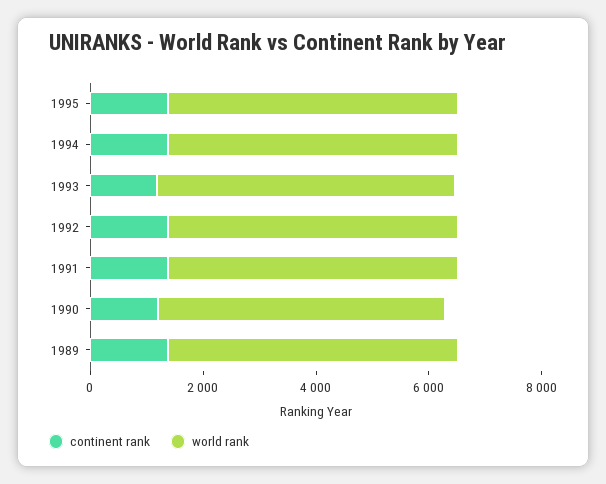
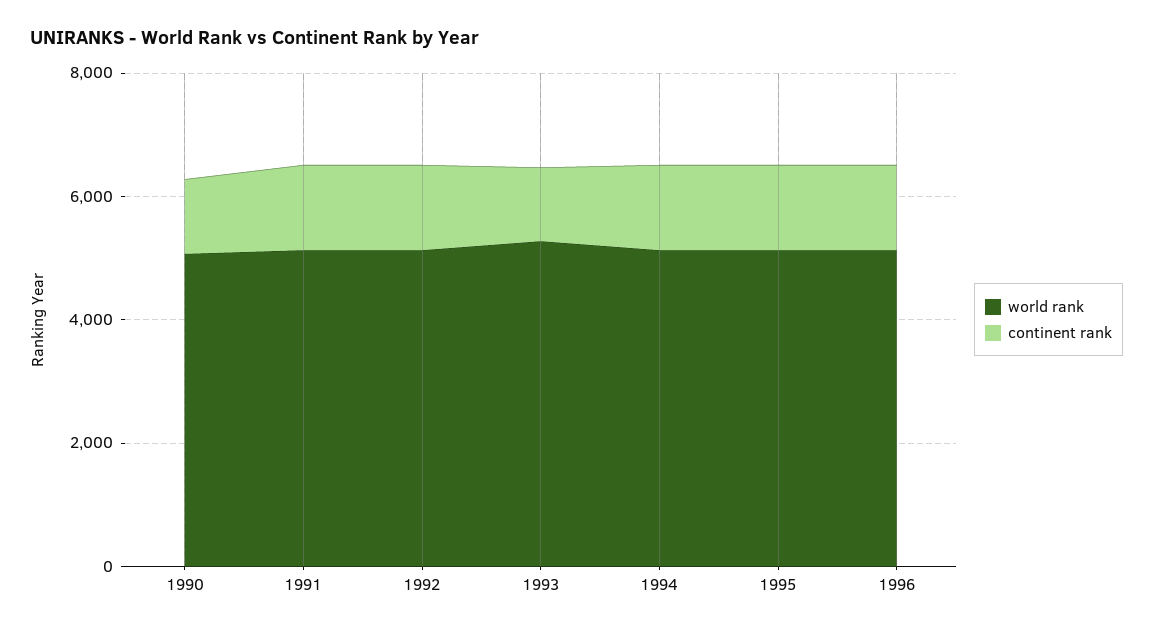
continent rank, 1989: 1500 -> none
world rank, 1989: 5000 -> none
world rank, 1996: none -> 5000
continent rank, 1996: none -> 1500

